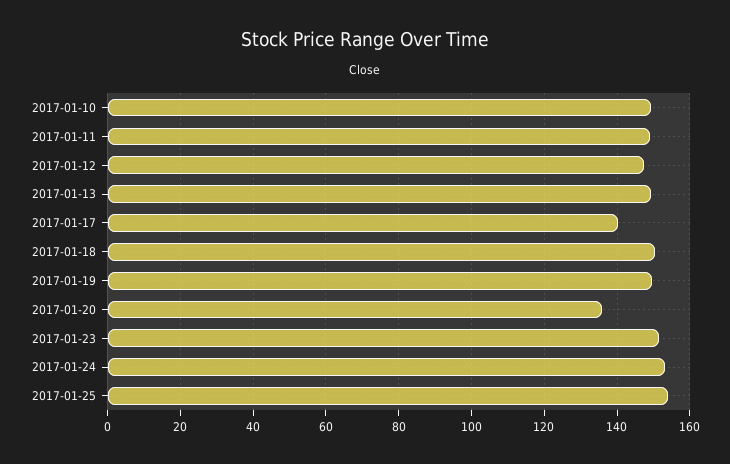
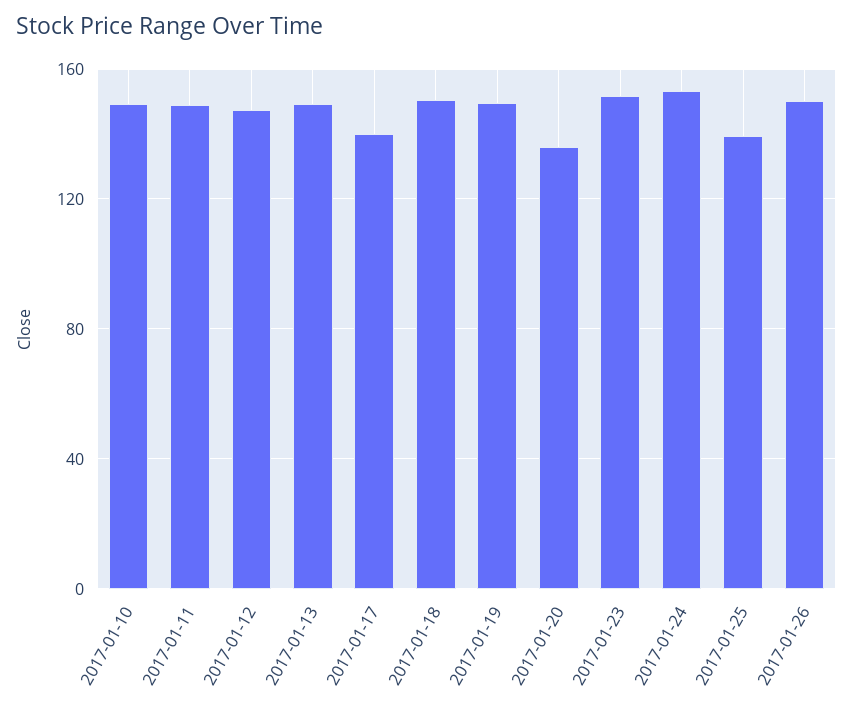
2017-01-25: 154 -> 140
2017-01-26: none -> 150

